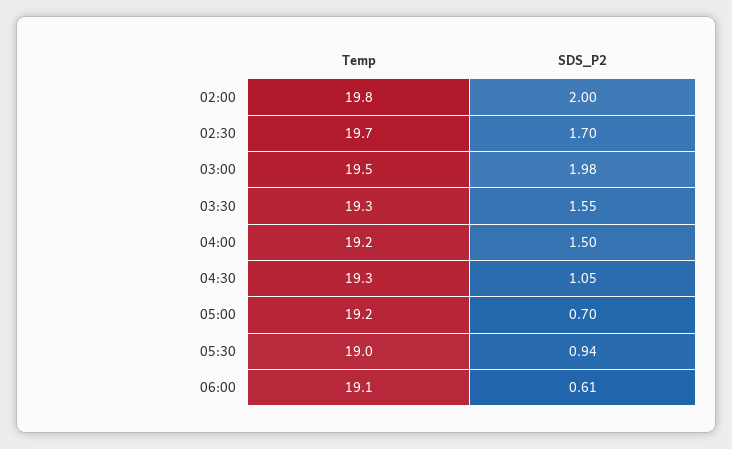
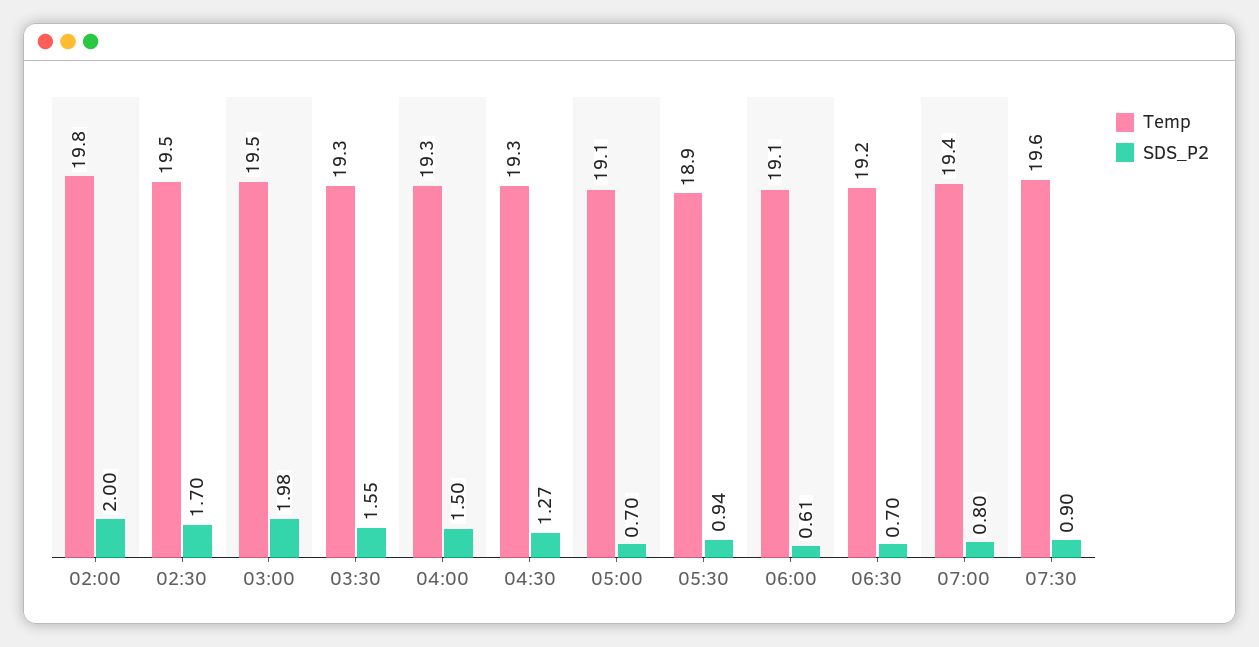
Temp, 02:30: 19.7 -> 19.5
Temp, 04:00: 19.2 -> 19.3
SDS_P2, 04:30: 1.05 -> 1.27
Temp, 05:00: 19.2 -> 19.1
Temp, 05:30: 19 -> 18.9
Temp, 06:30: none -> 19.2
SDS_P2, 06:30: none -> 0.7
Temp, 07:00: none -> 19.4
SDS_P2, 07:00: none -> 0.8
Temp, 07:30: none -> 19.6
SDS_P2, 07:30: none -> 0.9

